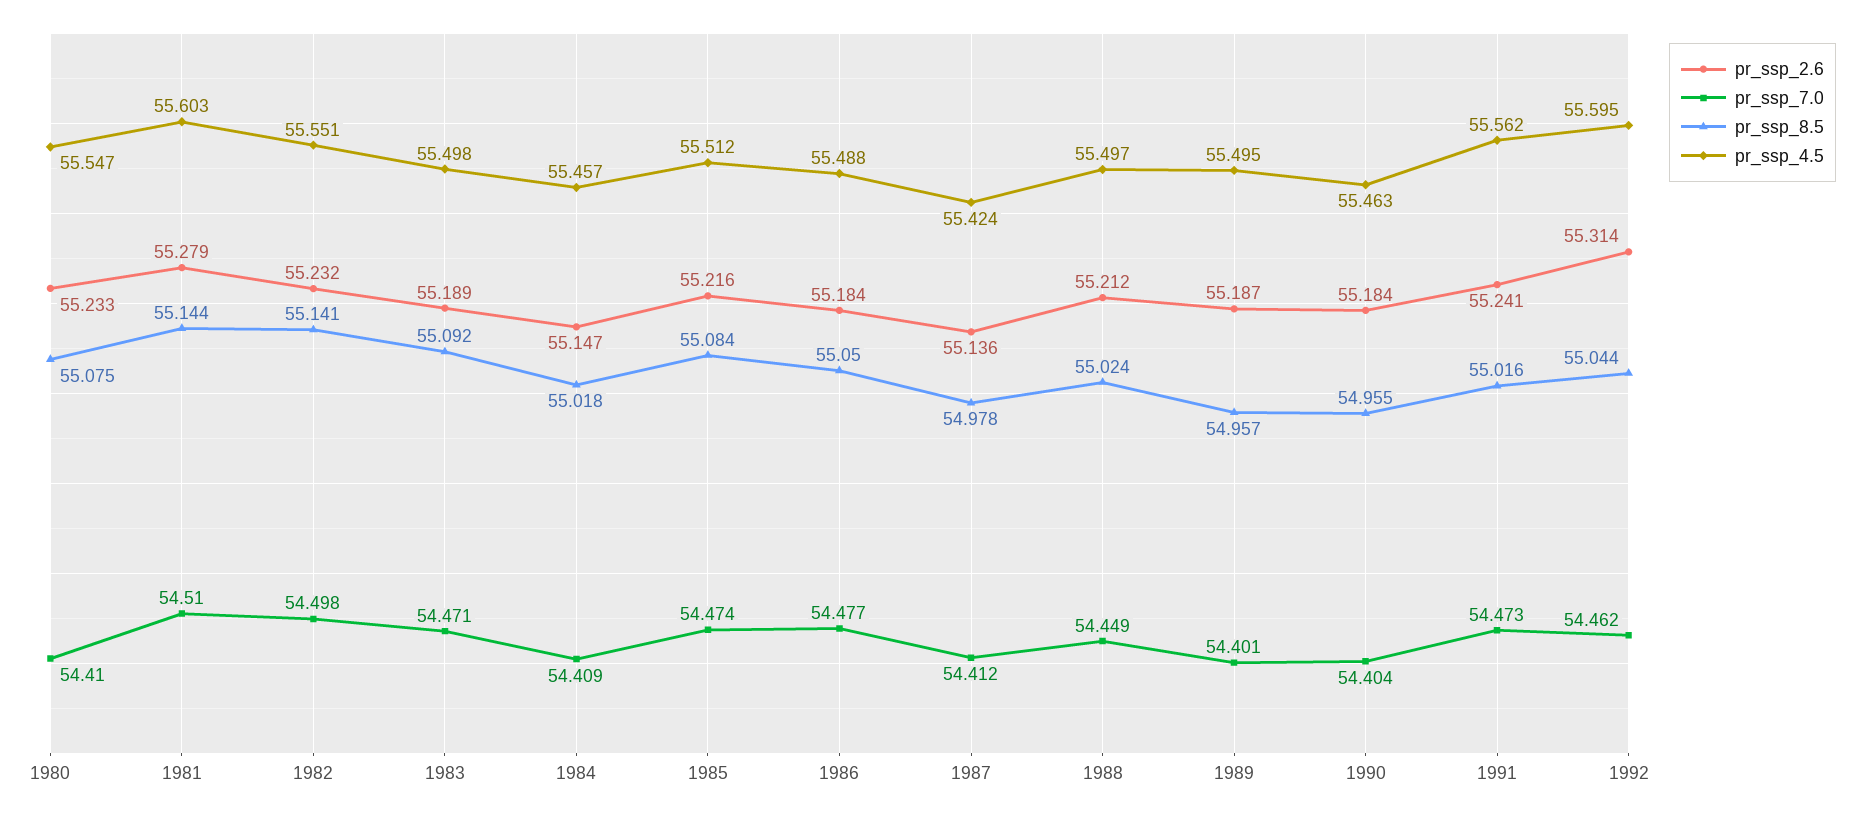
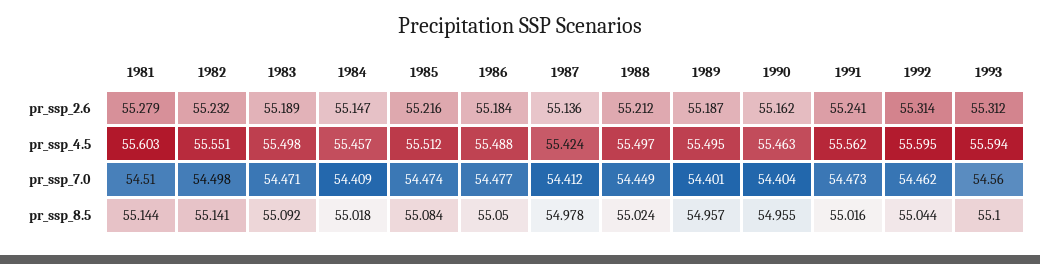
pr_ssp_2.6, 1980: 55.233 -> none
pr_ssp_7.0, 1980: 54.41 -> none
pr_ssp_8.5, 1980: 55.075 -> none
pr_ssp_4.5, 1980: 55.547 -> none
pr_ssp_2.6, 1990: 55.184 -> 55.162
pr_ssp_2.6, 1993: none -> 55.312
pr_ssp_4.5, 1993: none -> 55.594
pr_ssp_7.0, 1993: none -> 54.56
pr_ssp_8.5, 1993: none -> 55.1

